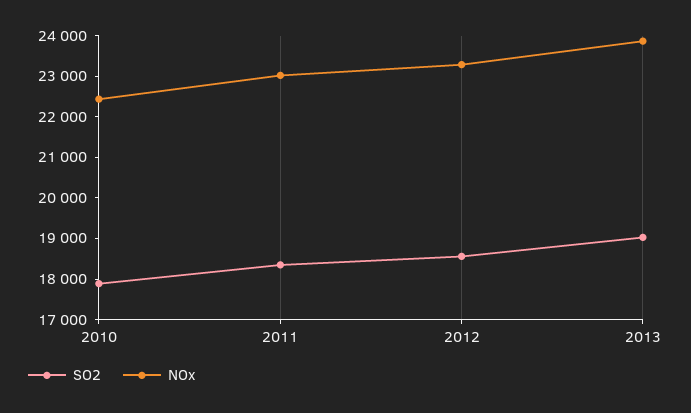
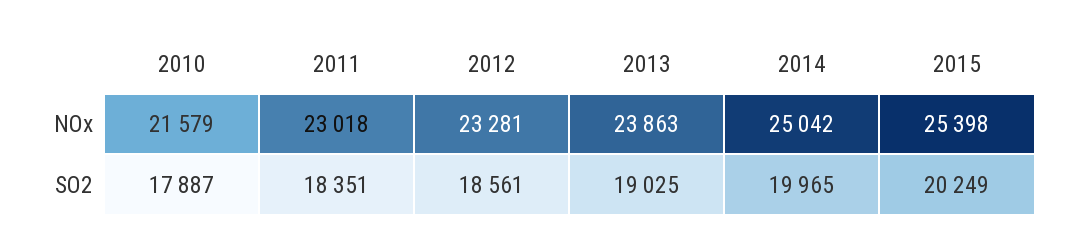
NOx, 2010: 22400 -> 21579
NOx, 2014: none -> 25042
NOx, 2015: none -> 25398
SO2, 2014: none -> 19965
SO2, 2015: none -> 20249

